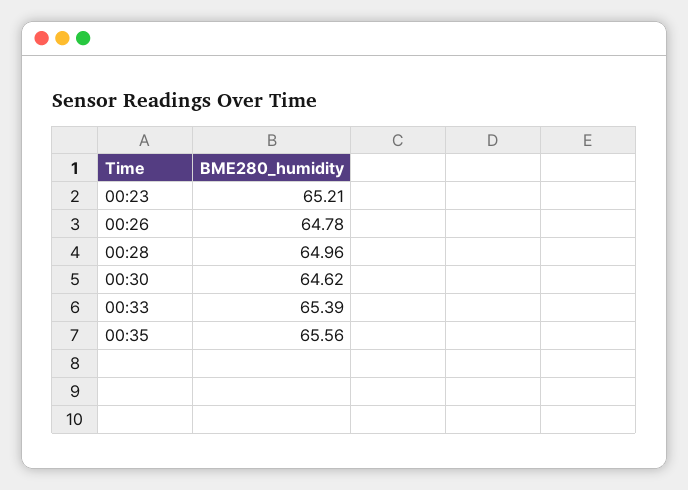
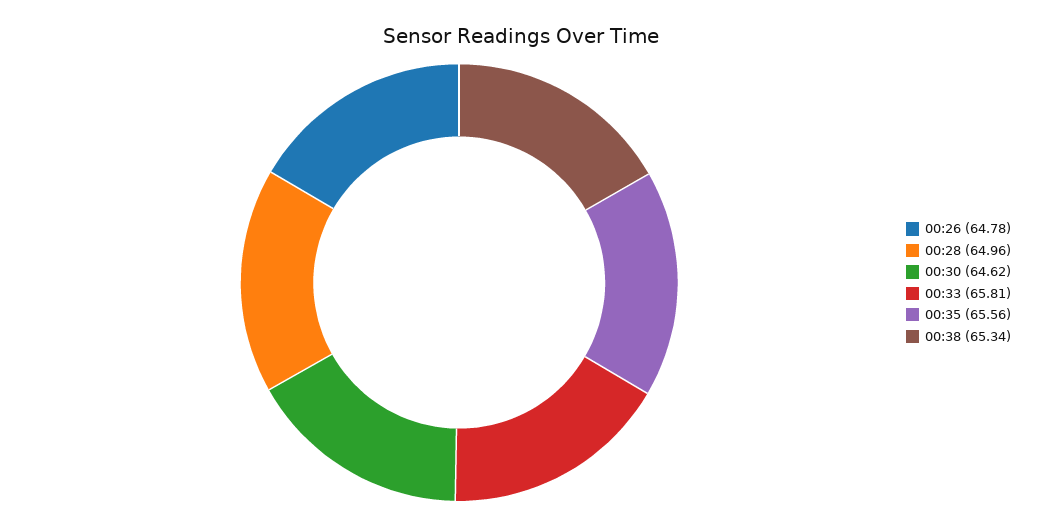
00:23: 65.21 -> none
00:33: 65.39 -> 65.81
00:38: none -> 65.34

